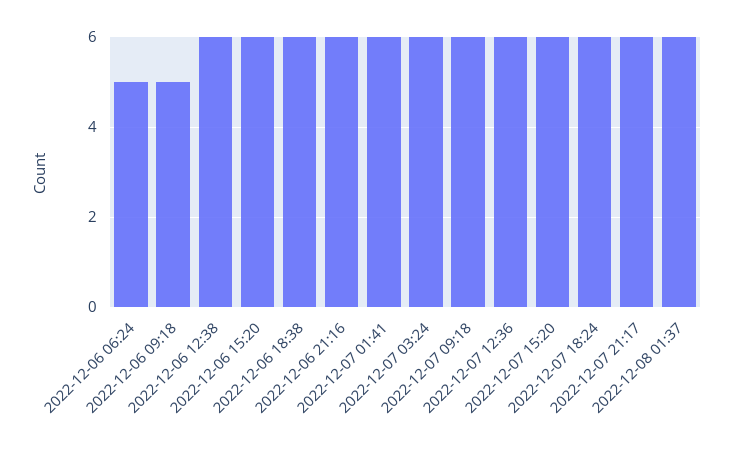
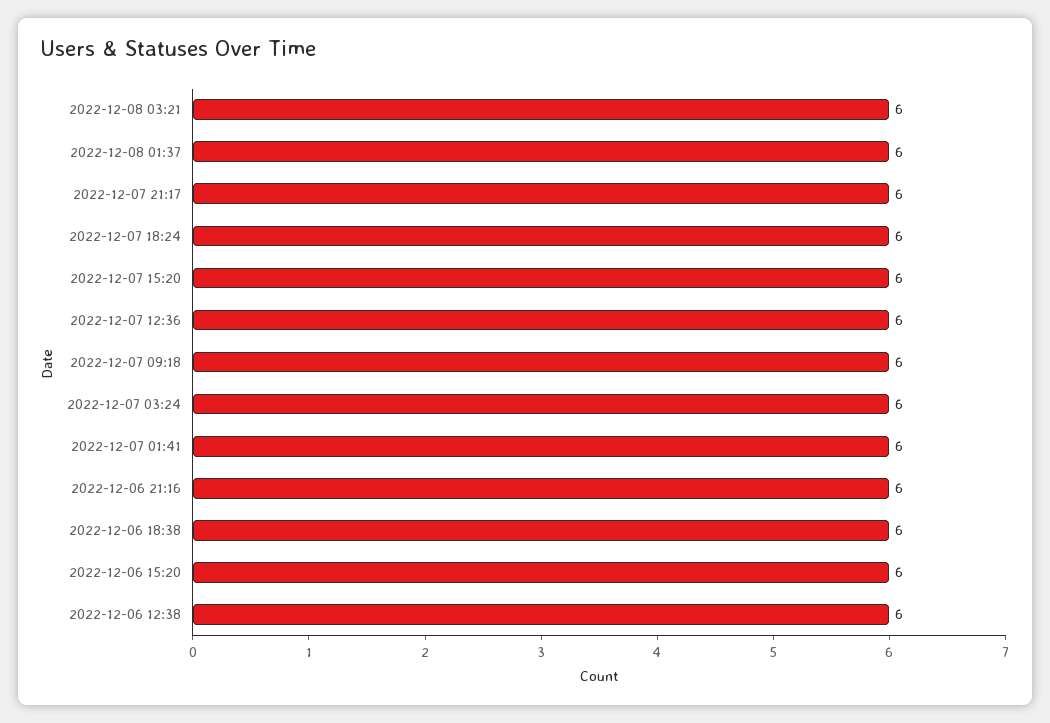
2022-12-06 06:24: 5 -> none
2022-12-06 09:18: 5 -> none
2022-12-08 03:21: none -> 6

